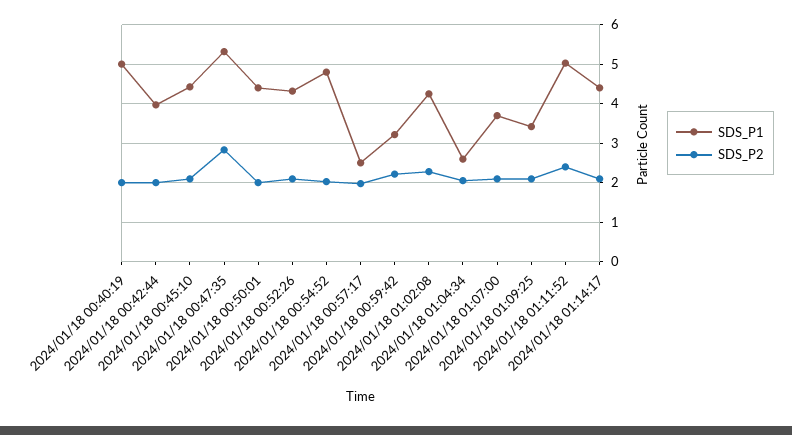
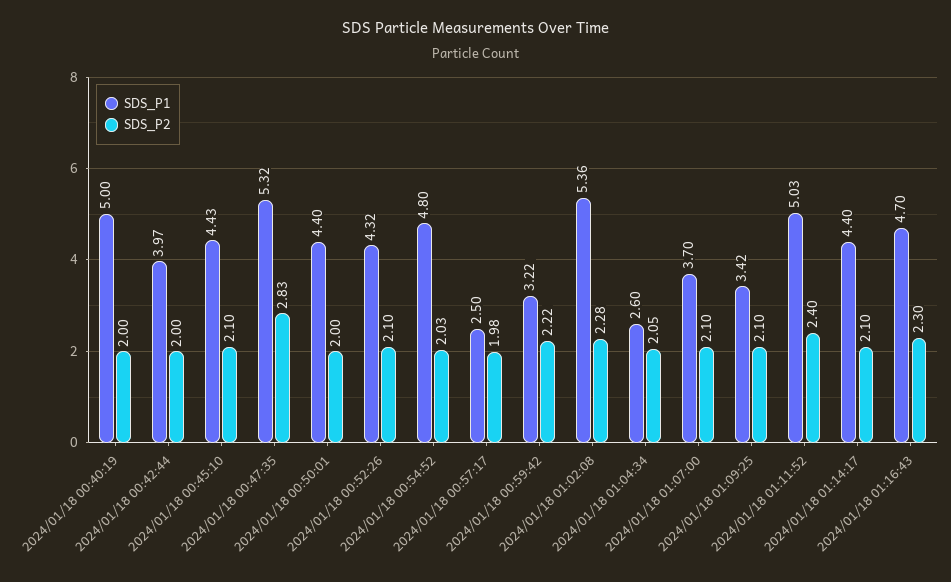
SDS_P1, 2024/01/18 01:02:08: 4.2 -> 5.36
SDS_P1, 2024/01/18 01:16:43: none -> 4.7
SDS_P2, 2024/01/18 01:16:43: none -> 2.3

